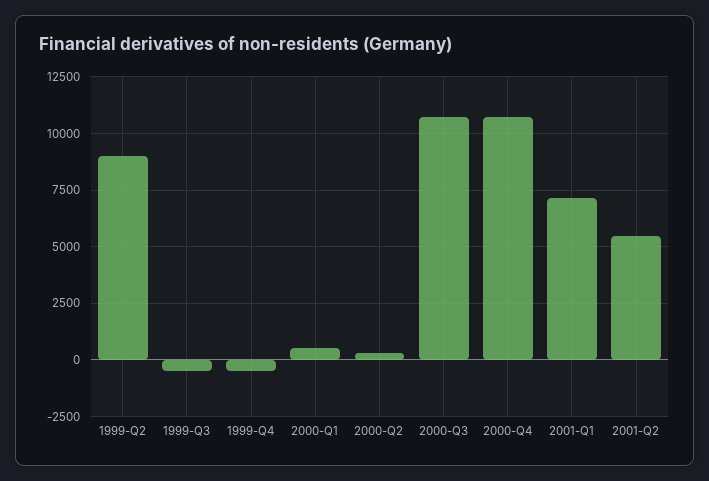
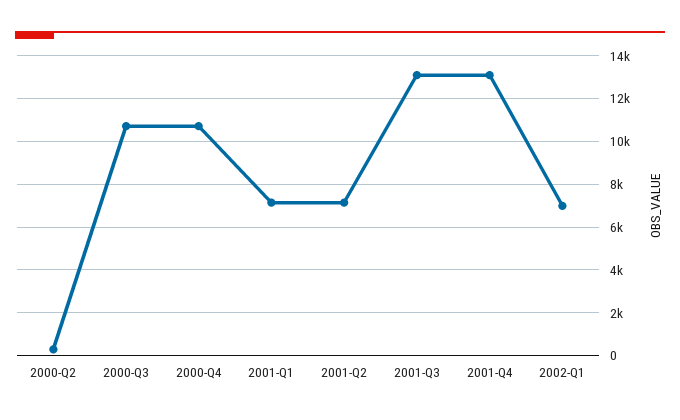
1999-Q2: 9000 -> none
1999-Q3: -500 -> none
1999-Q4: -500 -> none
2000-Q1: 500 -> none
2001-Q2: 5500 -> 7000
2001-Q3: none -> 13000
2001-Q4: none -> 13000
2002-Q1: none -> 7000

